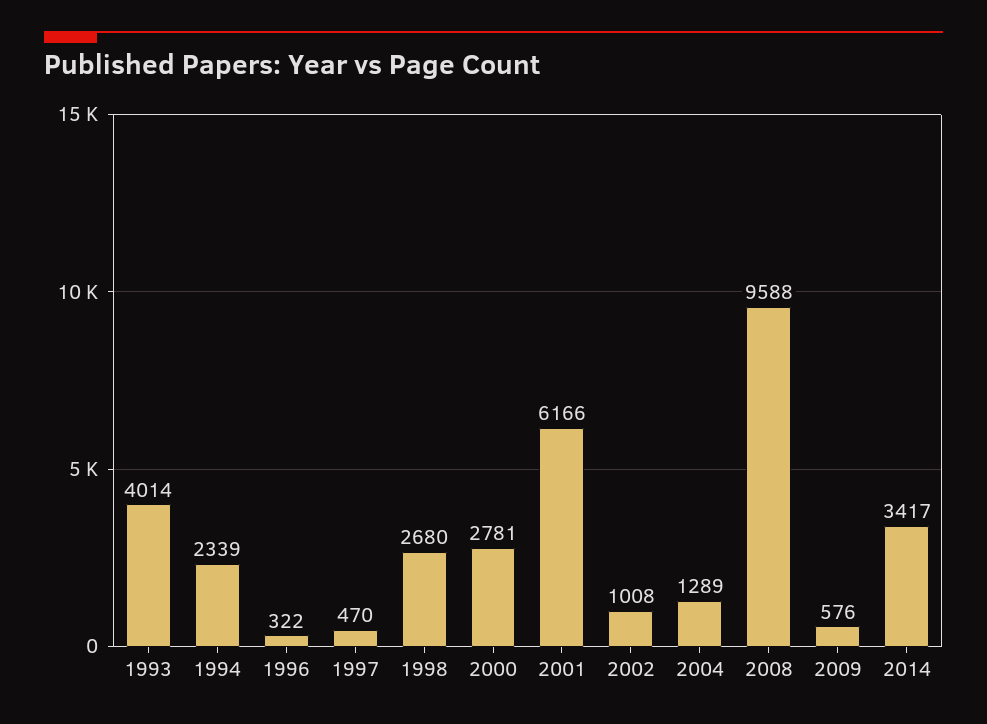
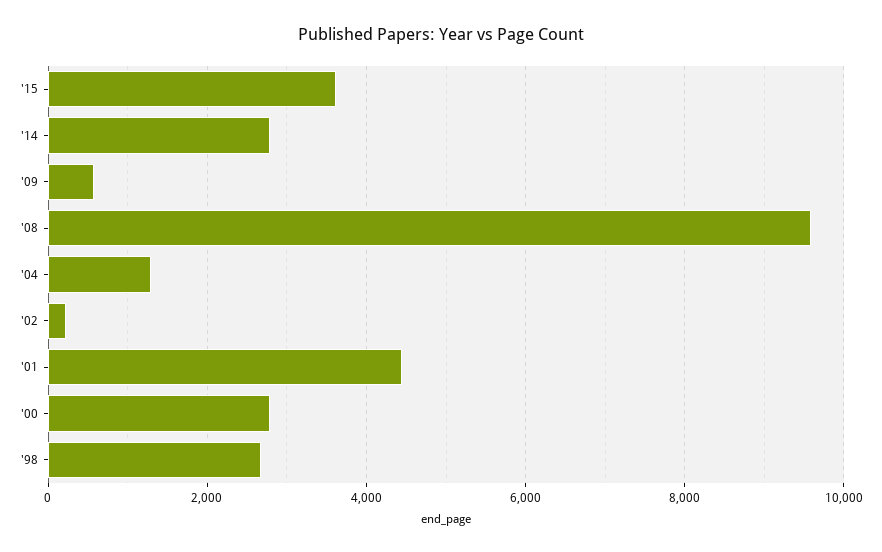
1993: 4014 -> none
1994: 2339 -> none
1996: 322 -> none
1997: 470 -> none
2001: 6166 -> 4400
2002: 1008 -> 200
2014: 3417 -> 2800
'15: none -> 3600

